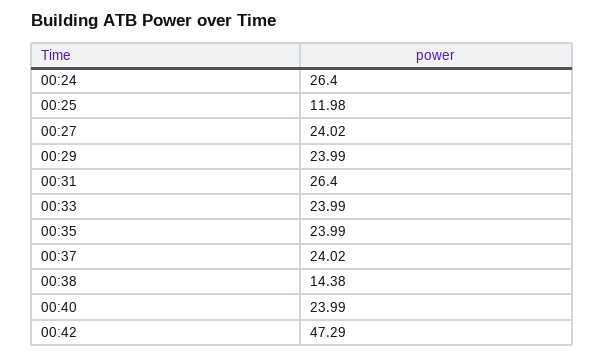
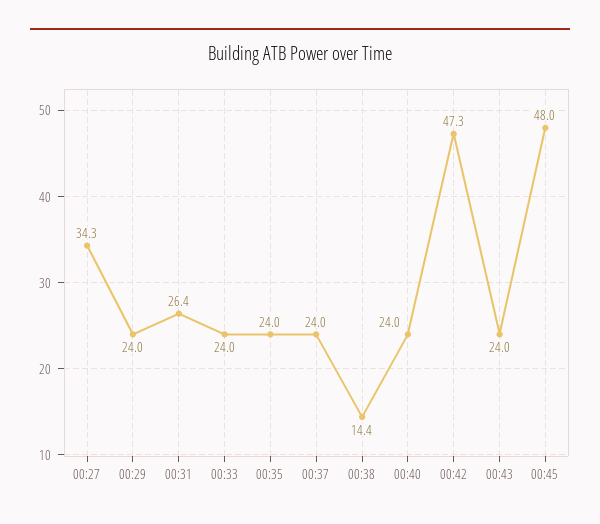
00:24: 26.4 -> none
00:25: 11.98 -> none
00:27: 24.02 -> 34.3
00:43: none -> 24
00:45: none -> 48

